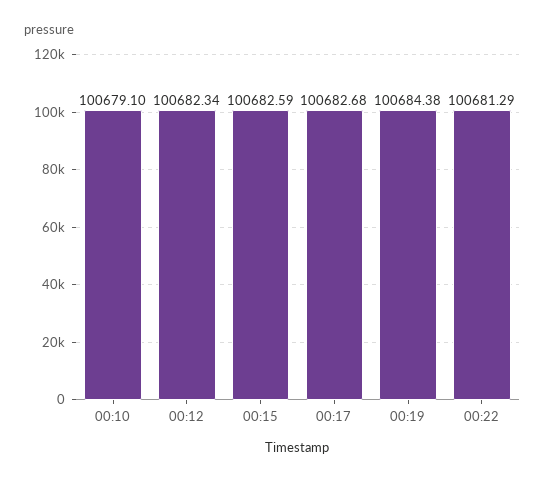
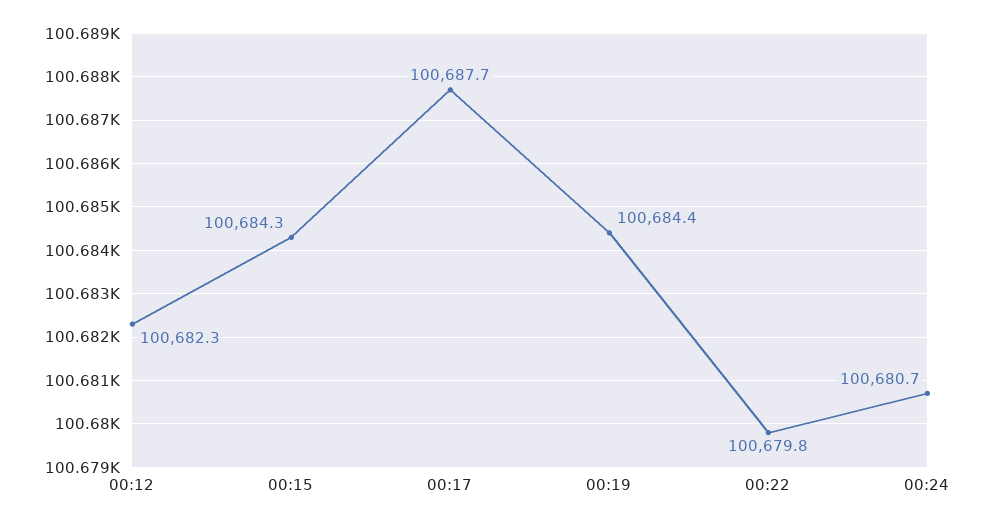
00:10: 100679.1 -> none
00:15: 100682.59 -> 100684.3
00:17: 100682.68 -> 100687.7
00:22: 100681.29 -> 100679.8
00:24: none -> 100680.7

